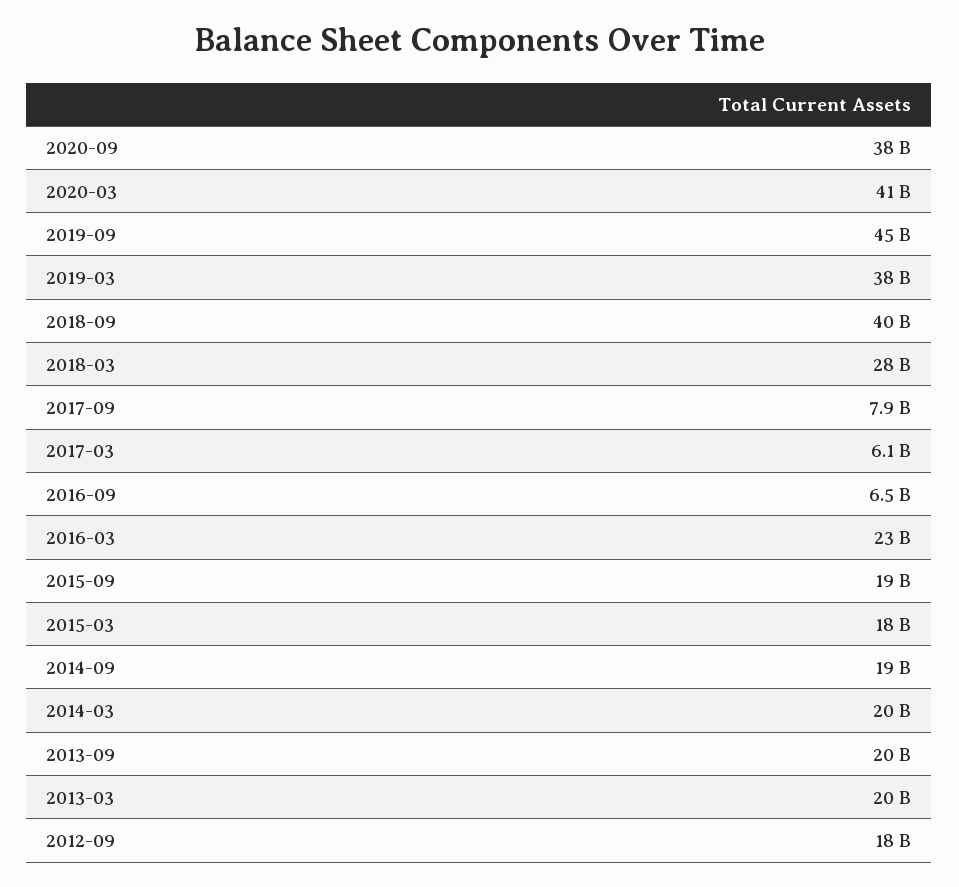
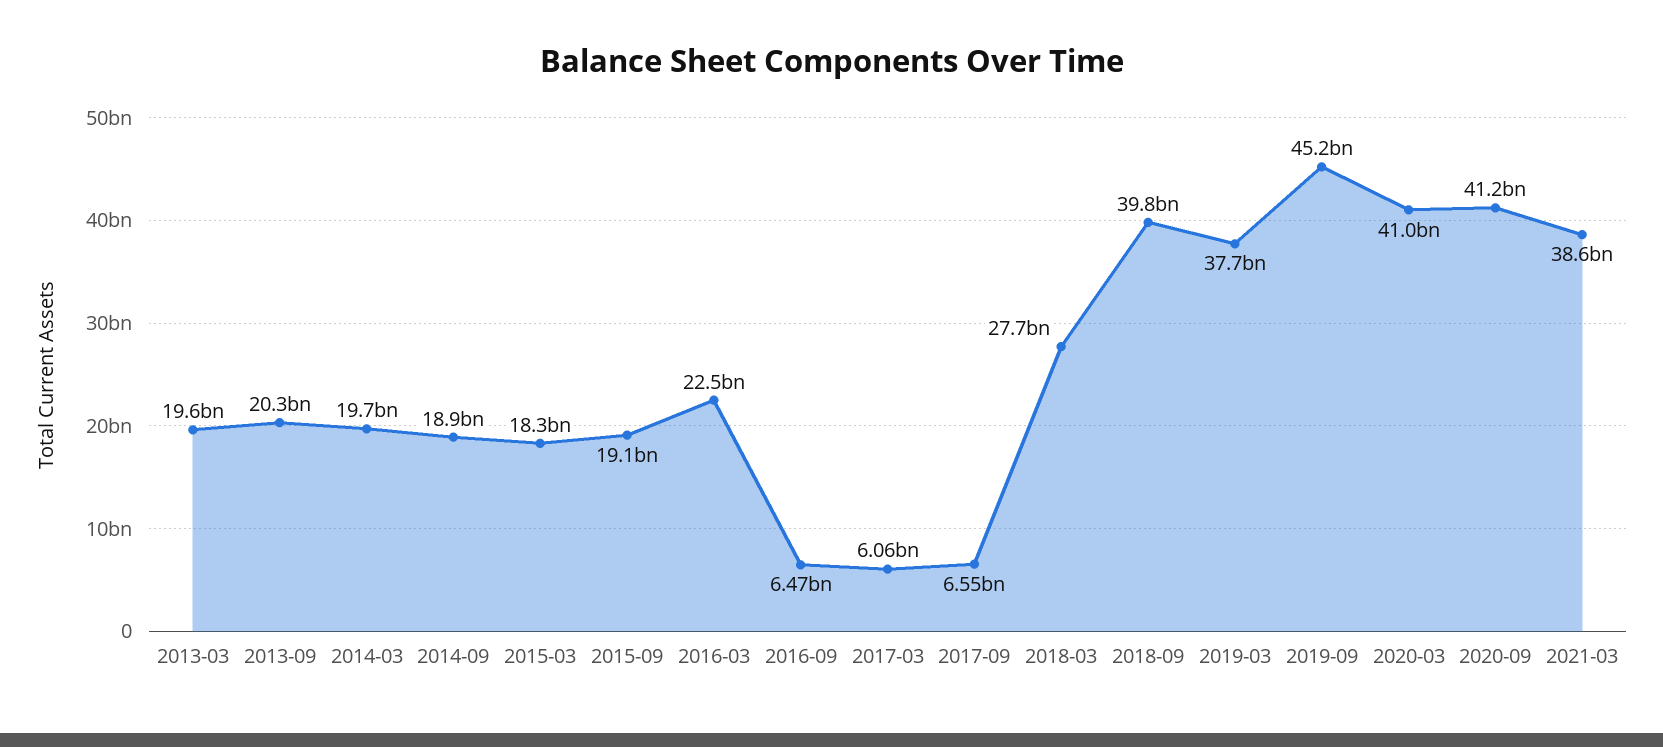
2020-09: 38000000000 -> 41200000000
2017-09: 7900000000 -> 6550000000
2012-09: 18000000000 -> none
2021-03: none -> 38600000000

